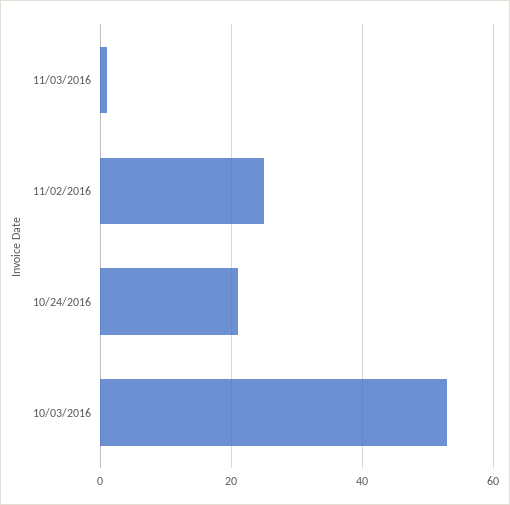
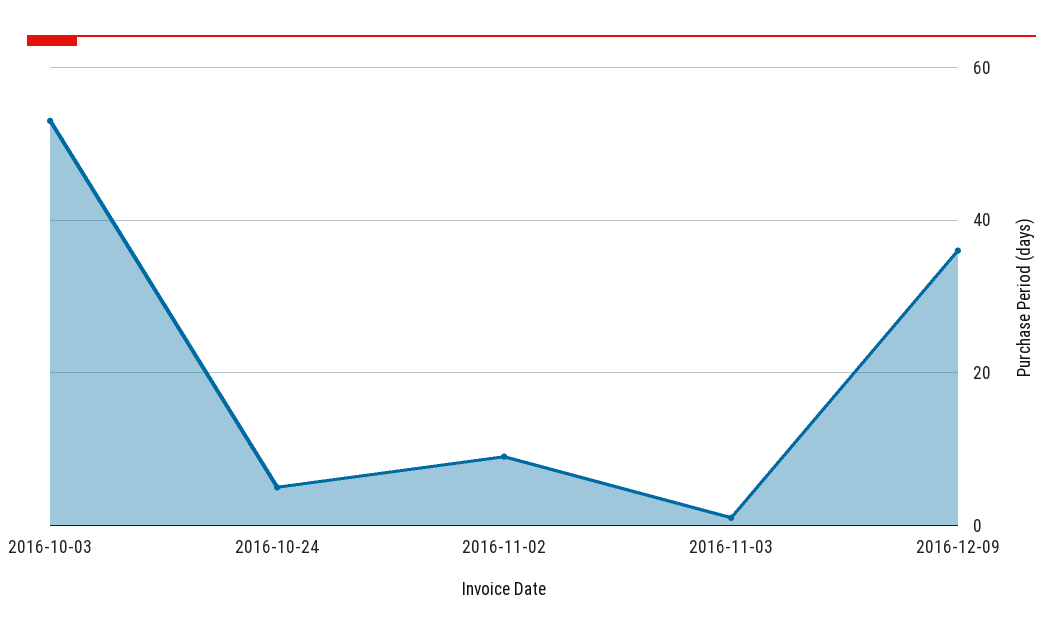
11/02/2016: 25 -> 10
10/24/2016: 20 -> 5
2016-12-09: none -> 35

